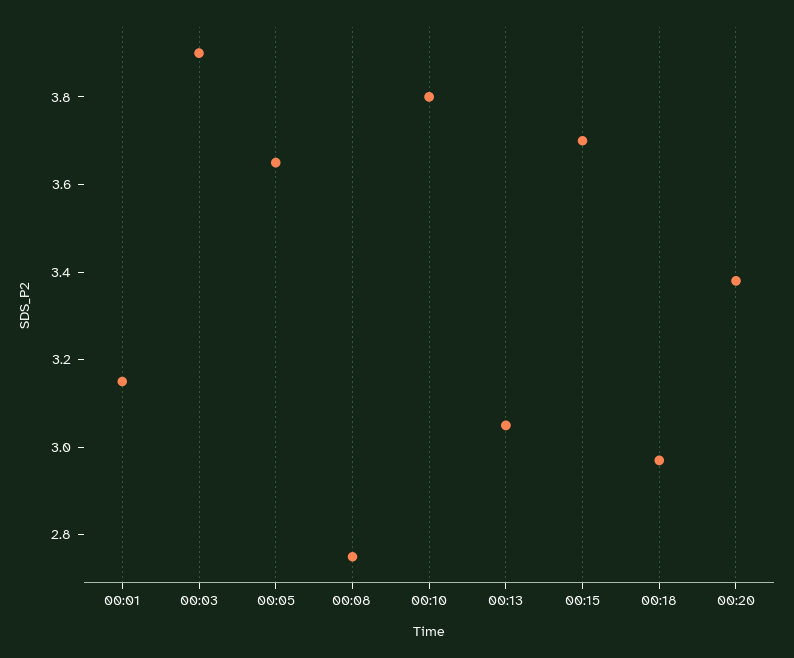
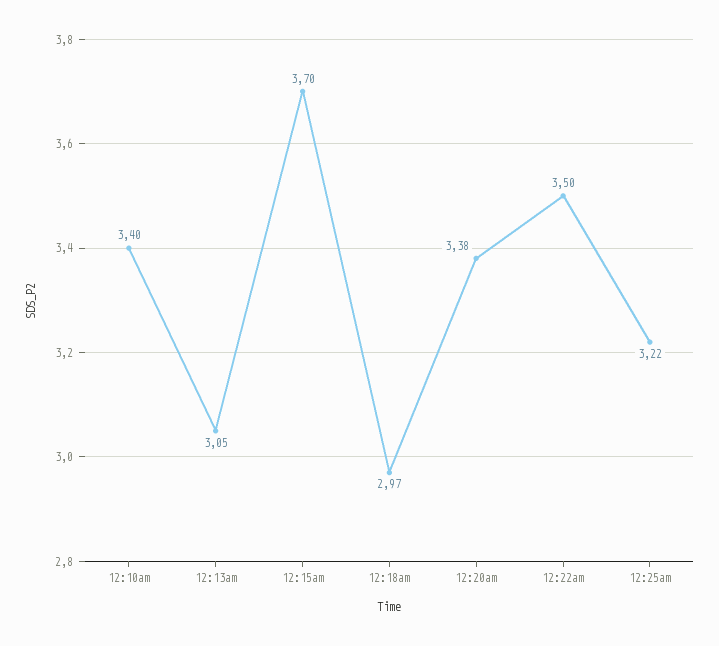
00:01: 3.15 -> none
00:03: 3.9 -> none
00:05: 3.65 -> none
00:08: 2.75 -> none
00:10: 3.8 -> 3.4
12:22am: none -> 3.5
12:25am: none -> 3.22

